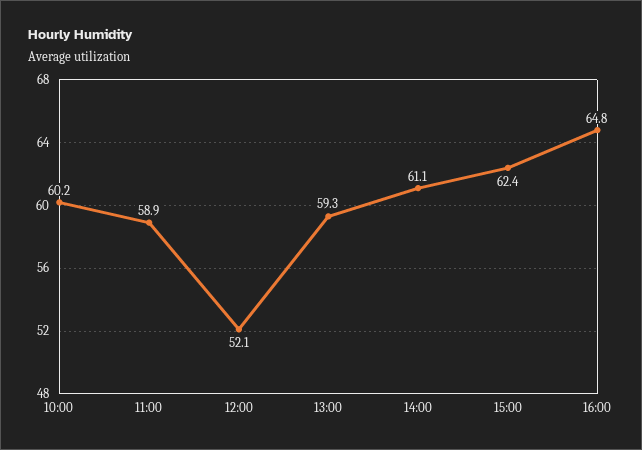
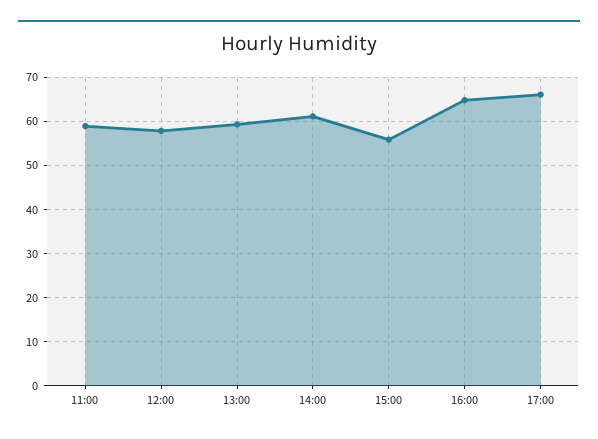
10:00: 60.2 -> none
12:00: 52.1 -> 58
15:00: 62.4 -> 56
17:00: none -> 66

